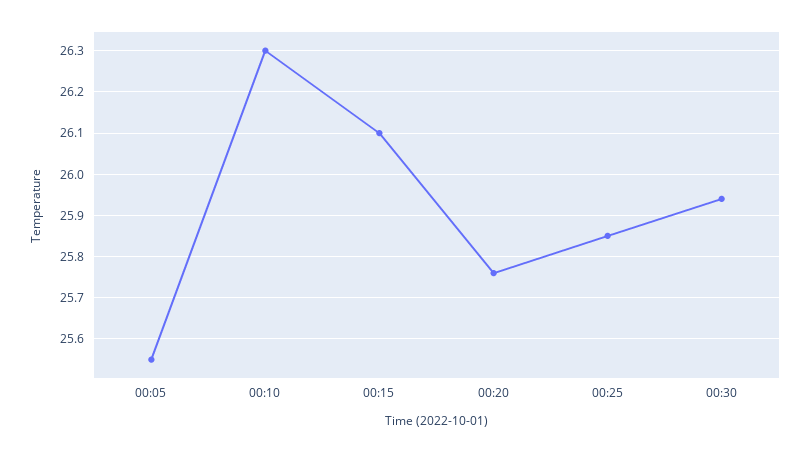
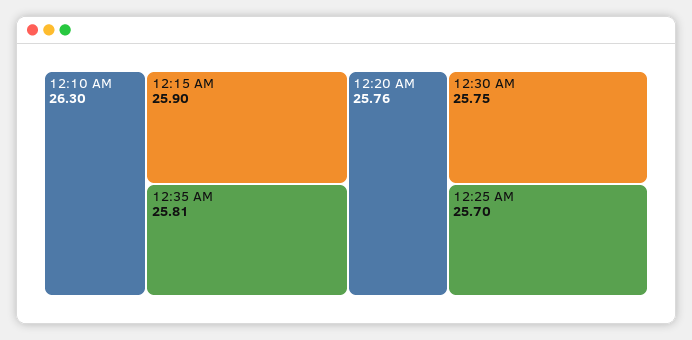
00:05: 25.55 -> none
00:15: 26.1 -> 25.9
00:25: 25.85 -> 25.7
00:30: 25.95 -> 25.75
12:35 AM: none -> 25.81

